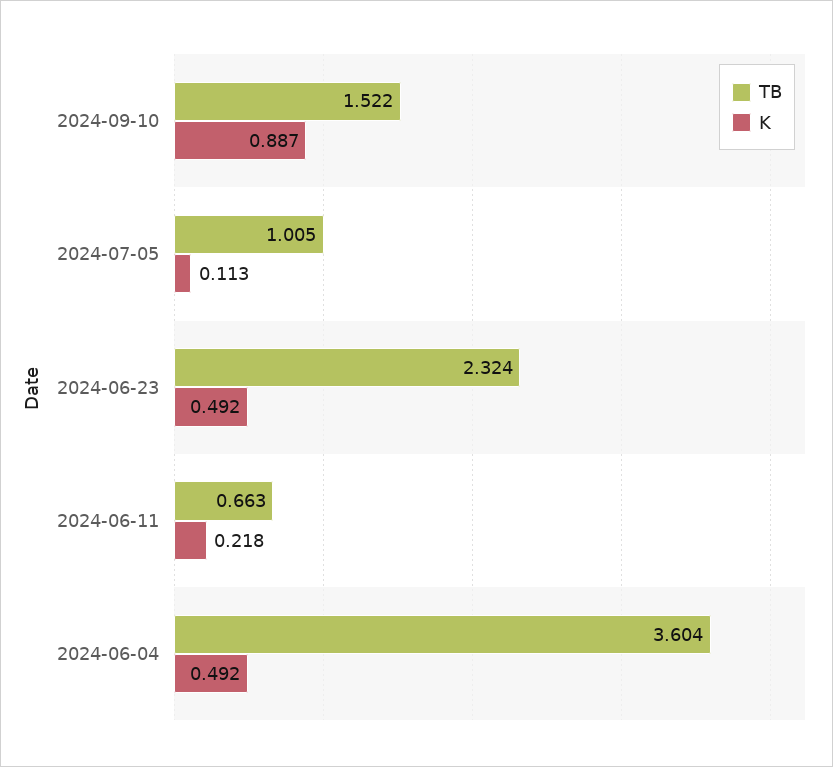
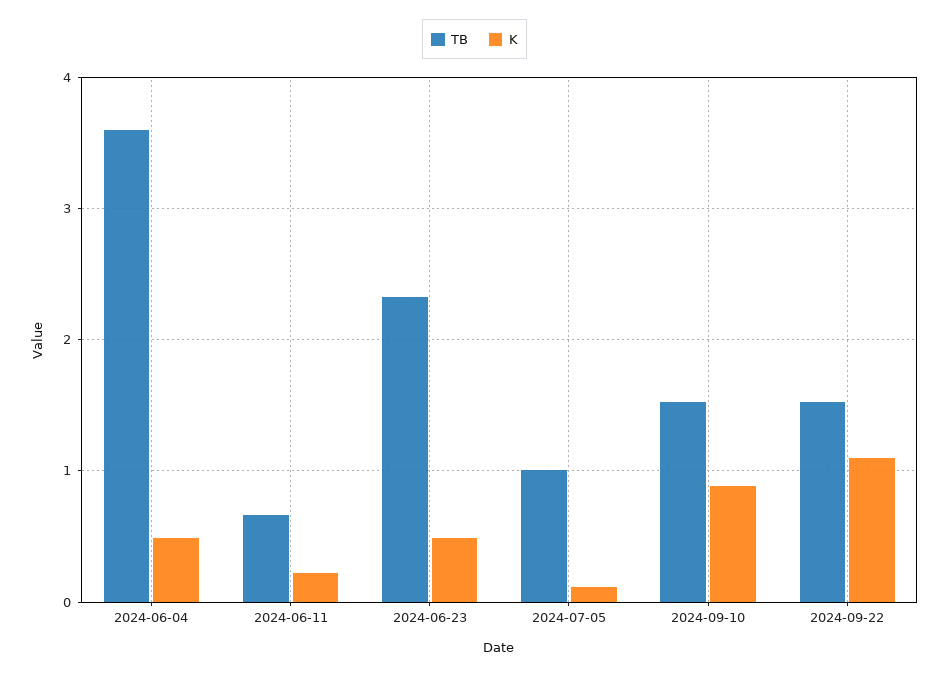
TB, 2024-09-22: none -> 1.5
K, 2024-09-22: none -> 1.1

